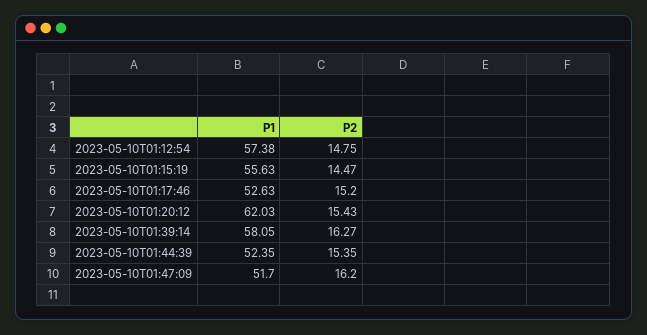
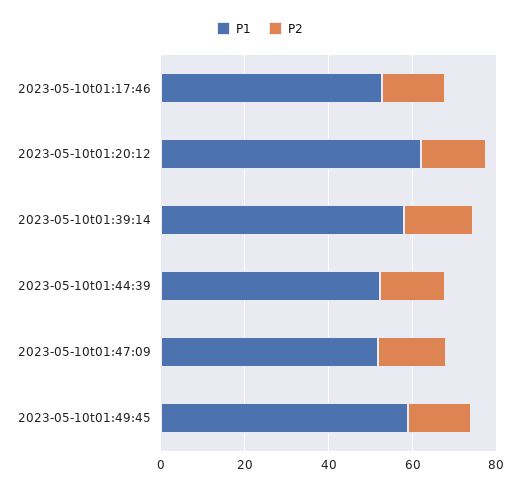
P1, 2023-05-10T01:12:54: 57.38 -> none
P2, 2023-05-10T01:12:54: 14.75 -> none
P1, 2023-05-10T01:15:19: 55.63 -> none
P2, 2023-05-10T01:15:19: 14.47 -> none
P1, 2023-05-10t01:49:45: none -> 60
P2, 2023-05-10t01:49:45: none -> 15

